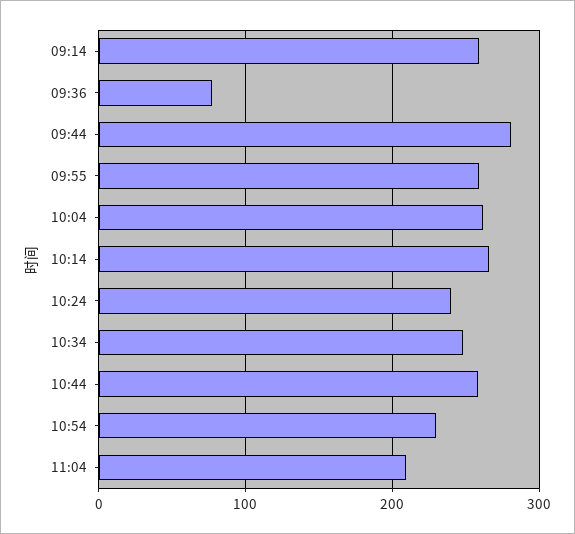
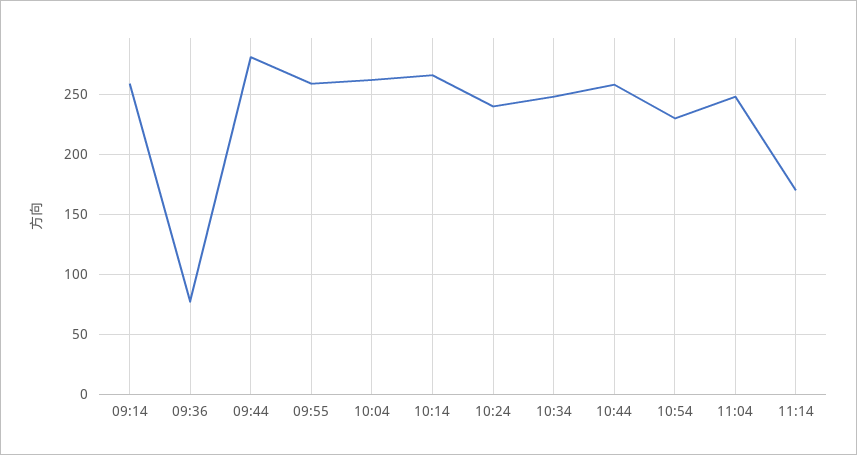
11:04: 210 -> 250
11:14: none -> 170

